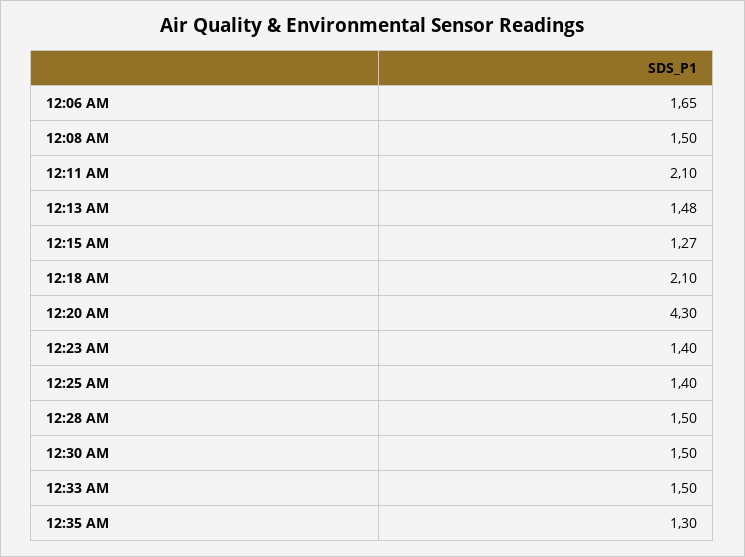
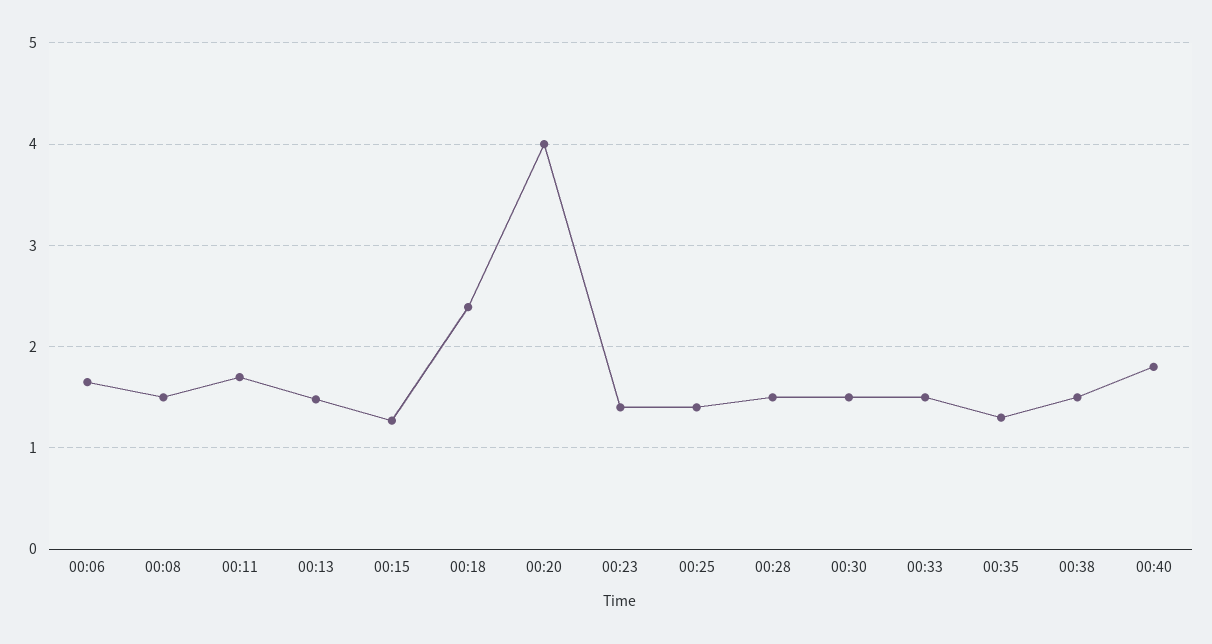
12:11 AM: 2.1 -> 1.7
12:18 AM: 2.1 -> 2.4
12:20 AM: 4.3 -> 4
00:38: none -> 1.5
00:40: none -> 1.8

